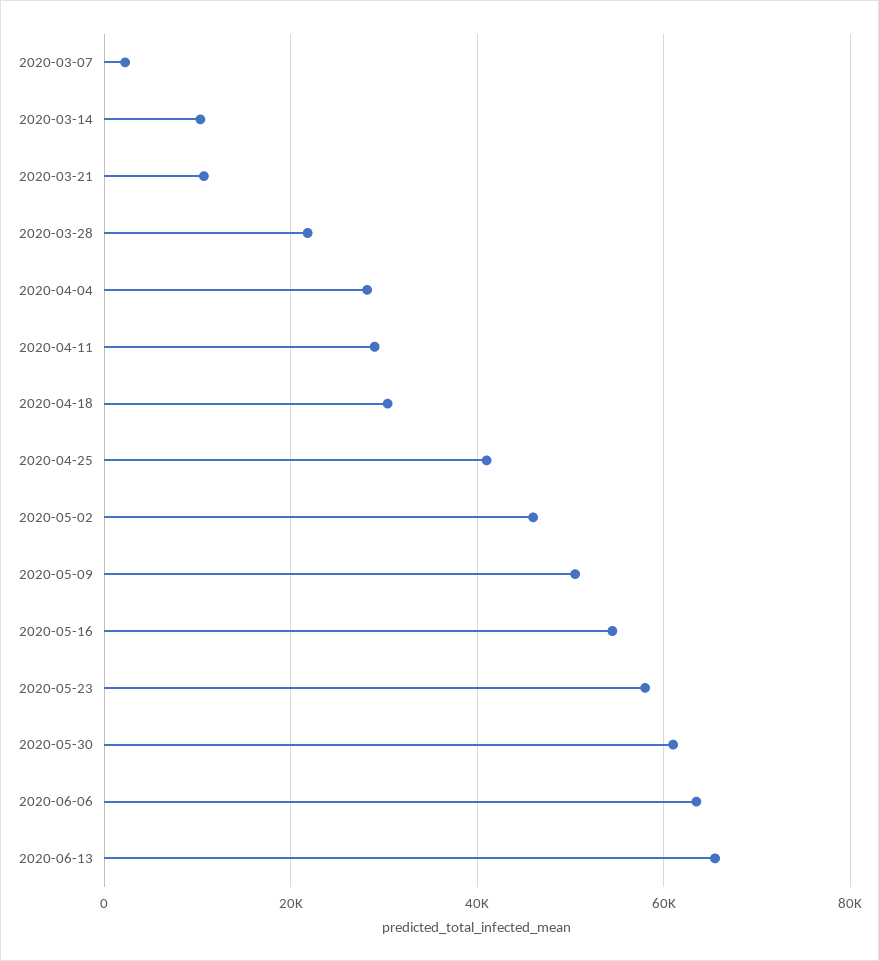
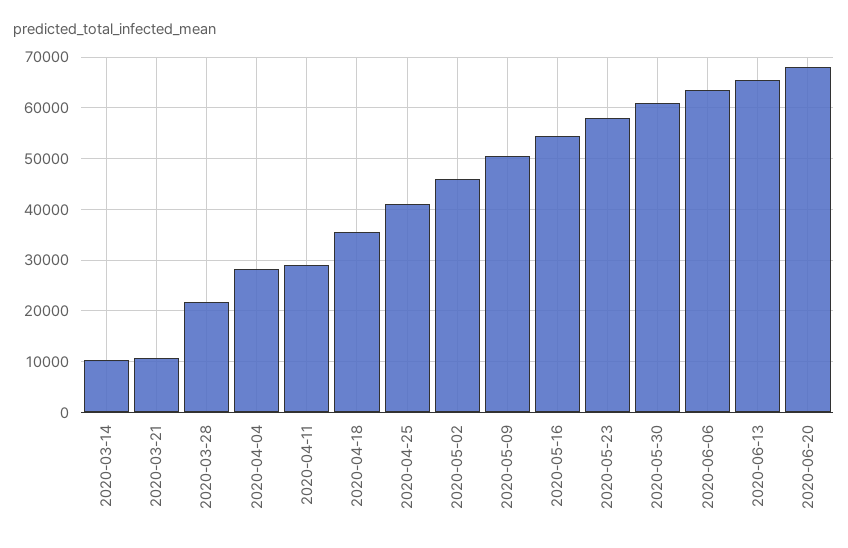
2020-03-07: 2000 -> none
2020-04-18: 30000 -> 36000
2020-06-20: none -> 68000

